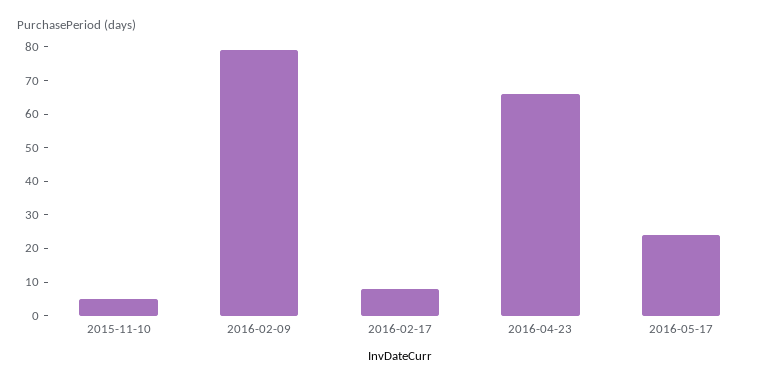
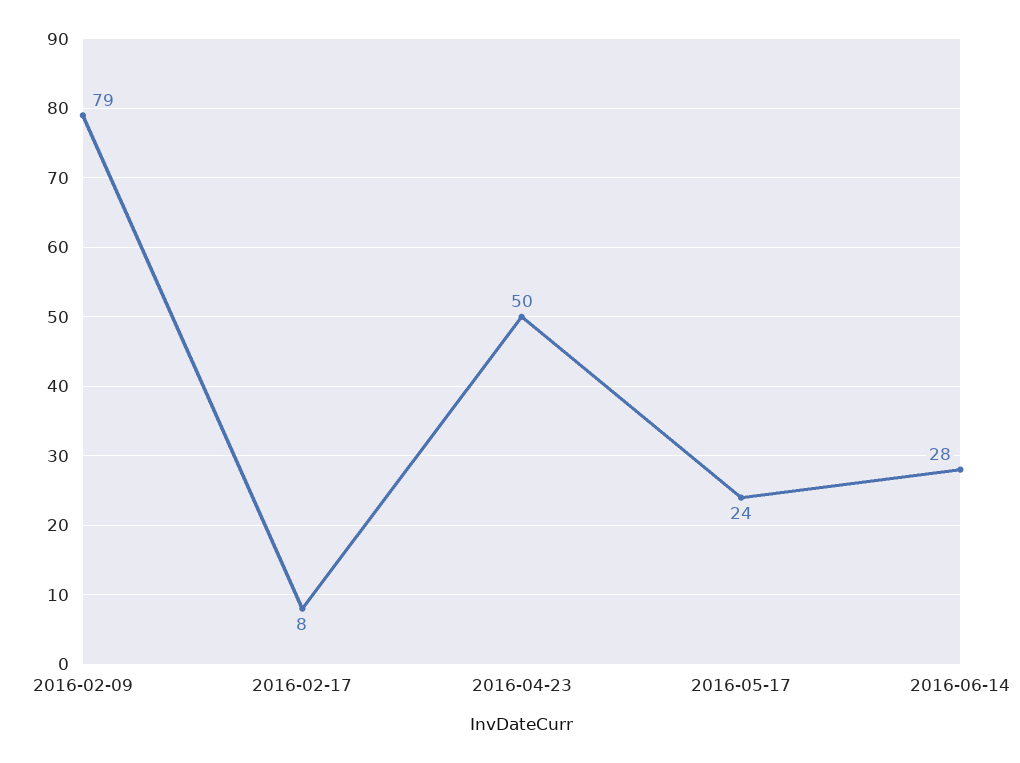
2015-11-10: 5 -> none
2016-04-23: 65 -> 50
2016-06-14: none -> 28

